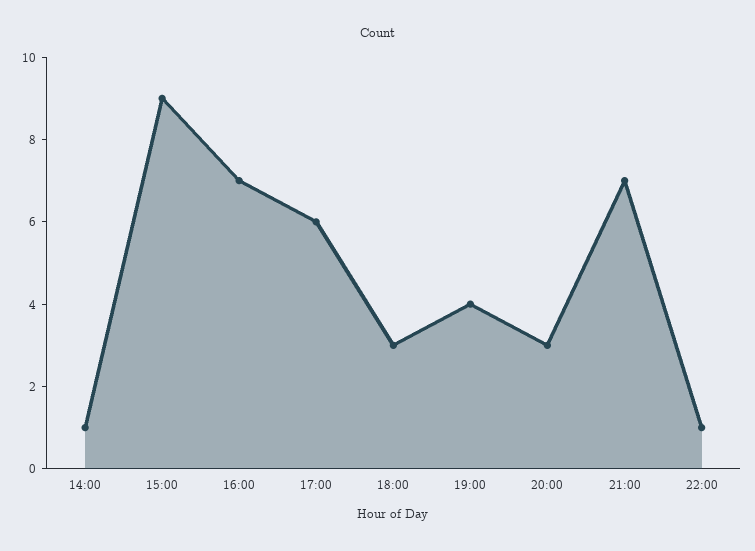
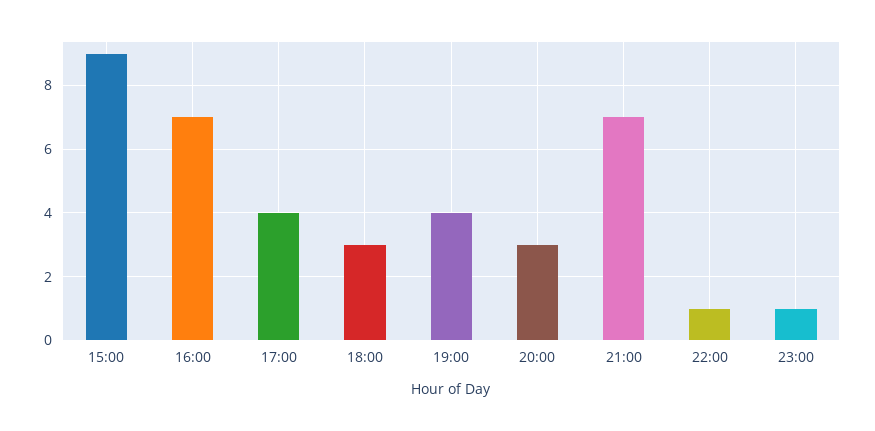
14:00: 1 -> none
17:00: 6 -> 4
23:00: none -> 1

